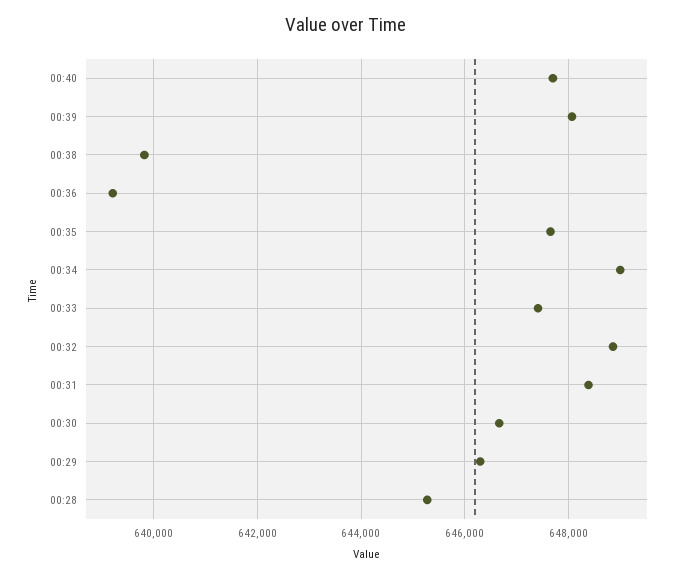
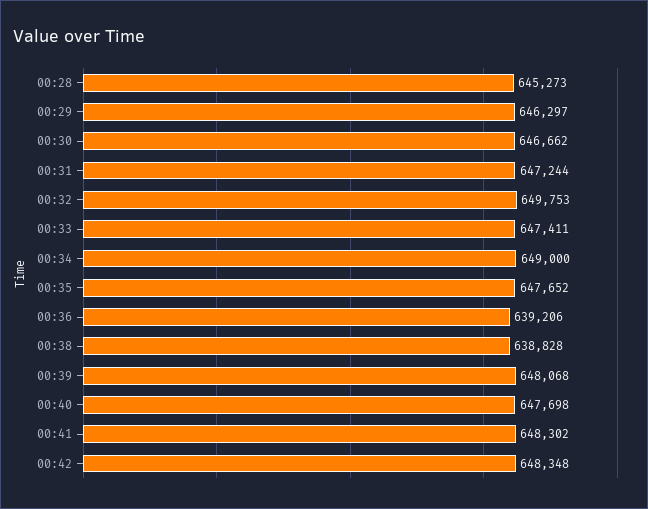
00:38: 639800 -> 638828
00:32: 648800 -> 649753
00:31: 648400 -> 647244
00:41: none -> 648302
00:42: none -> 648348

